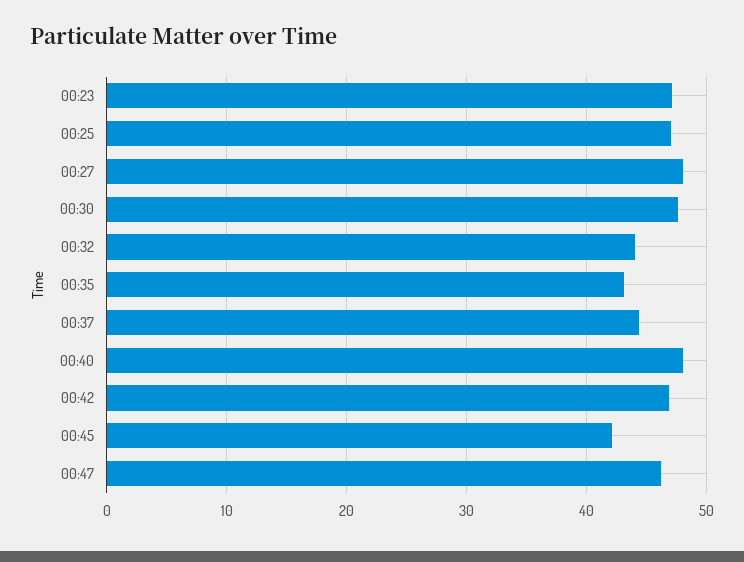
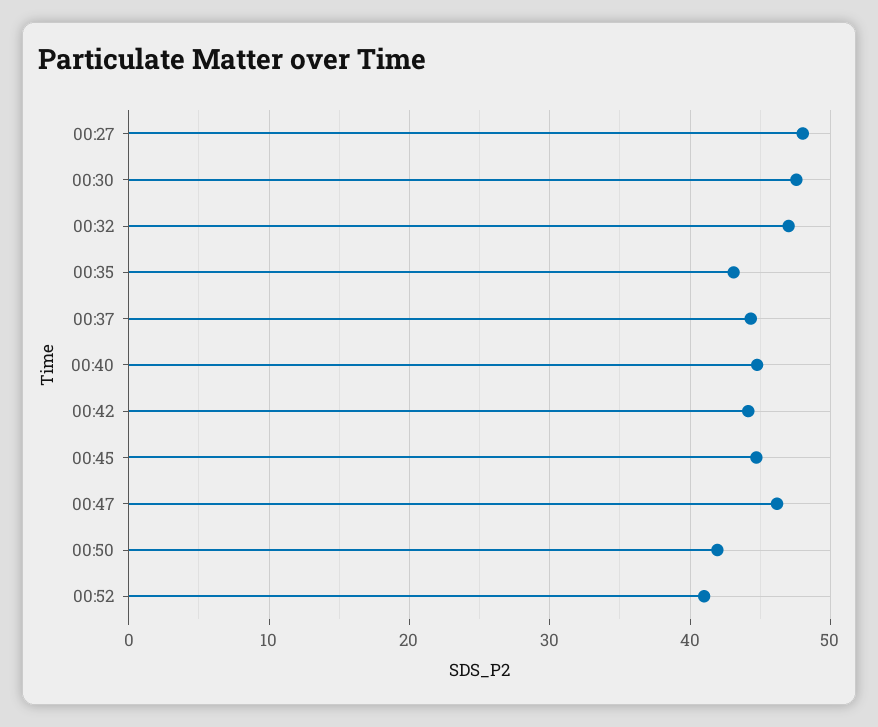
00:23: 47 -> none
00:25: 47 -> none
00:32: 44 -> 47
00:40: 48 -> 45
00:42: 47 -> 44
00:45: 42 -> 45
00:50: none -> 42
00:52: none -> 41

